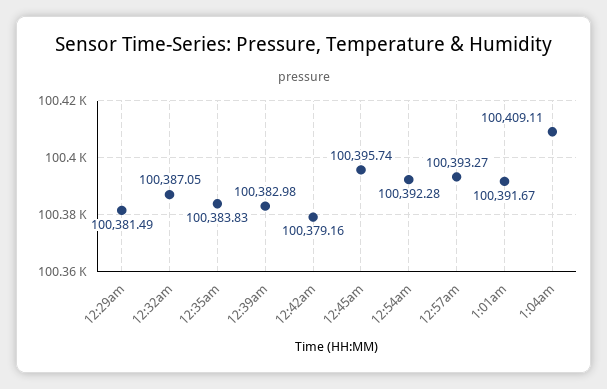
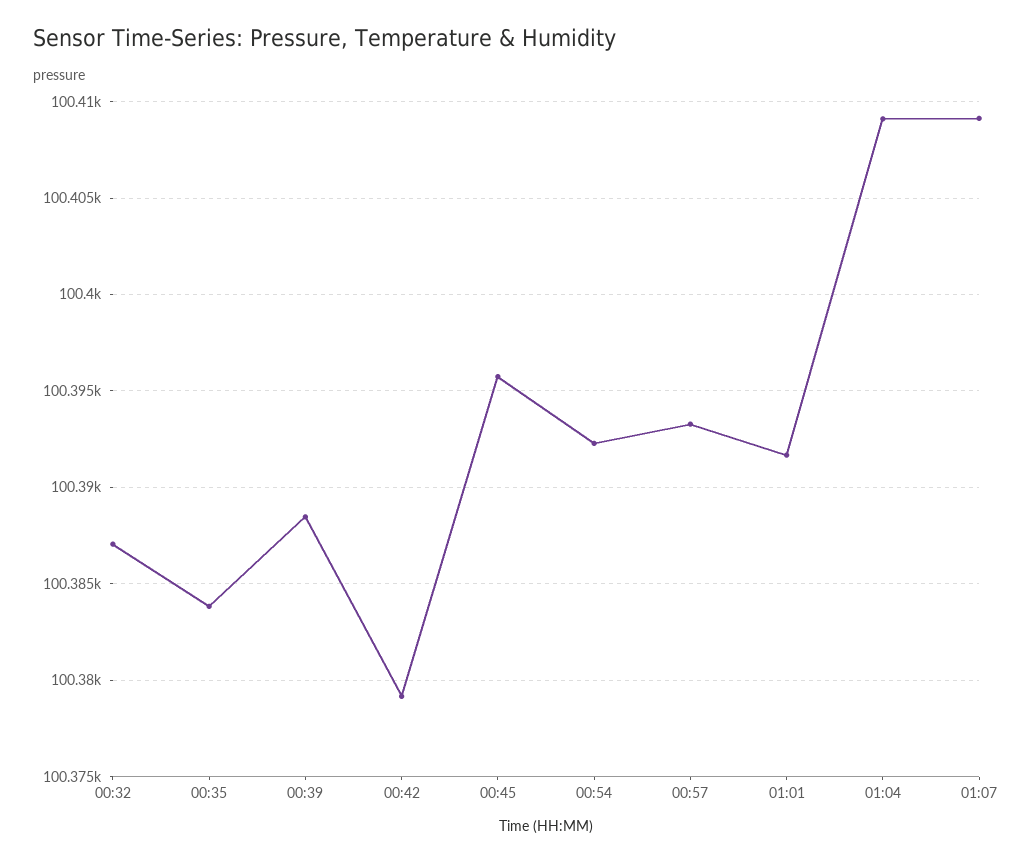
12:29am: 100381.49 -> none
12:39am: 100382.98 -> 100388.5
01:07: none -> 100409

